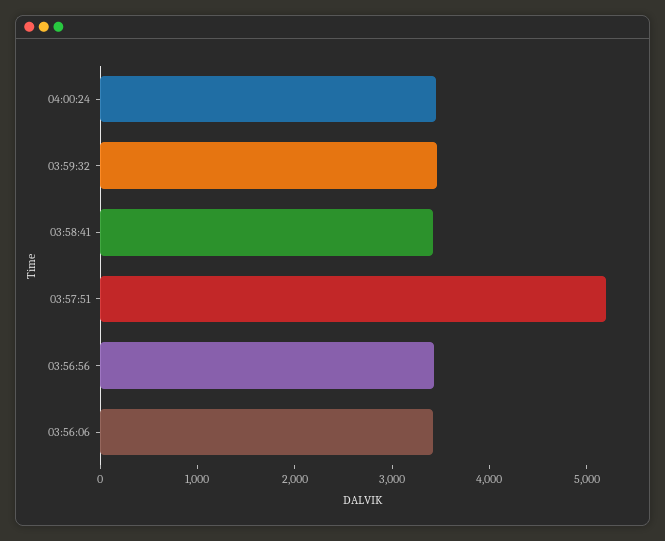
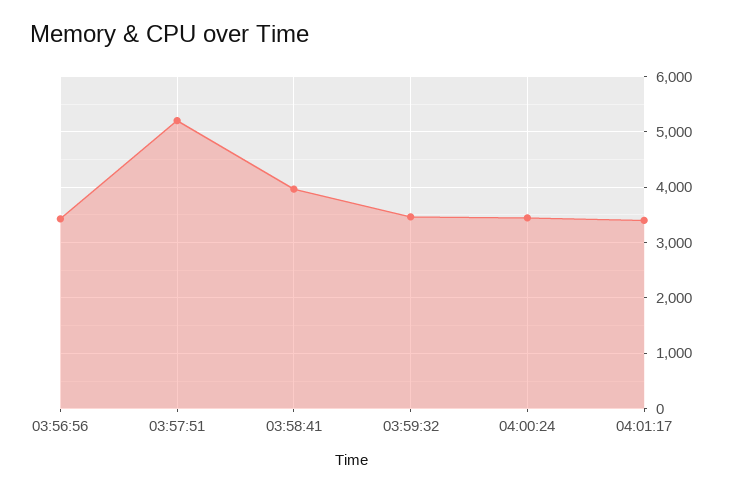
03:58:41: 3400 -> 4000
03:56:06: 3400 -> none
04:01:17: none -> 3400

